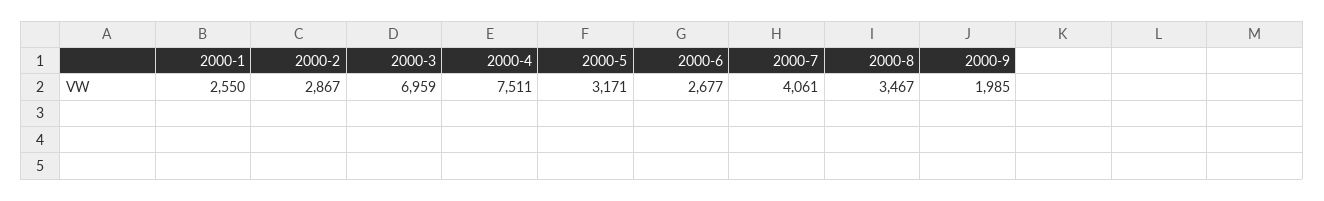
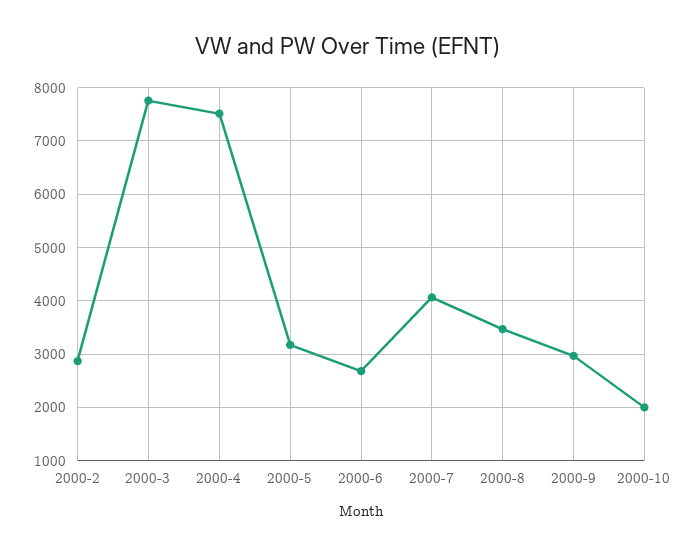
2000-1: 2550 -> none
2000-3: 6959 -> 7800
2000-9: 1985 -> 3000
2000-10: none -> 2000

